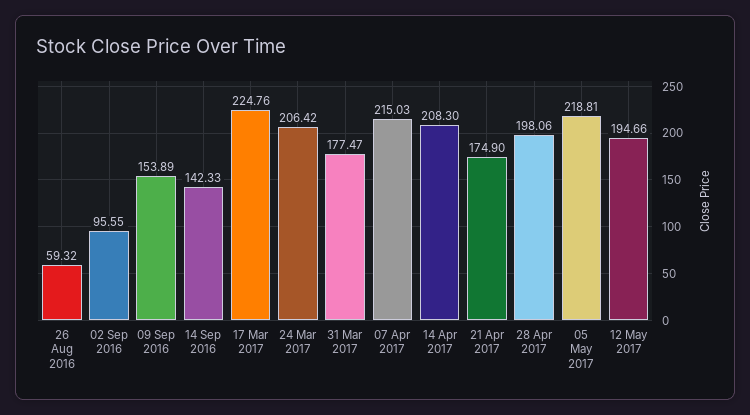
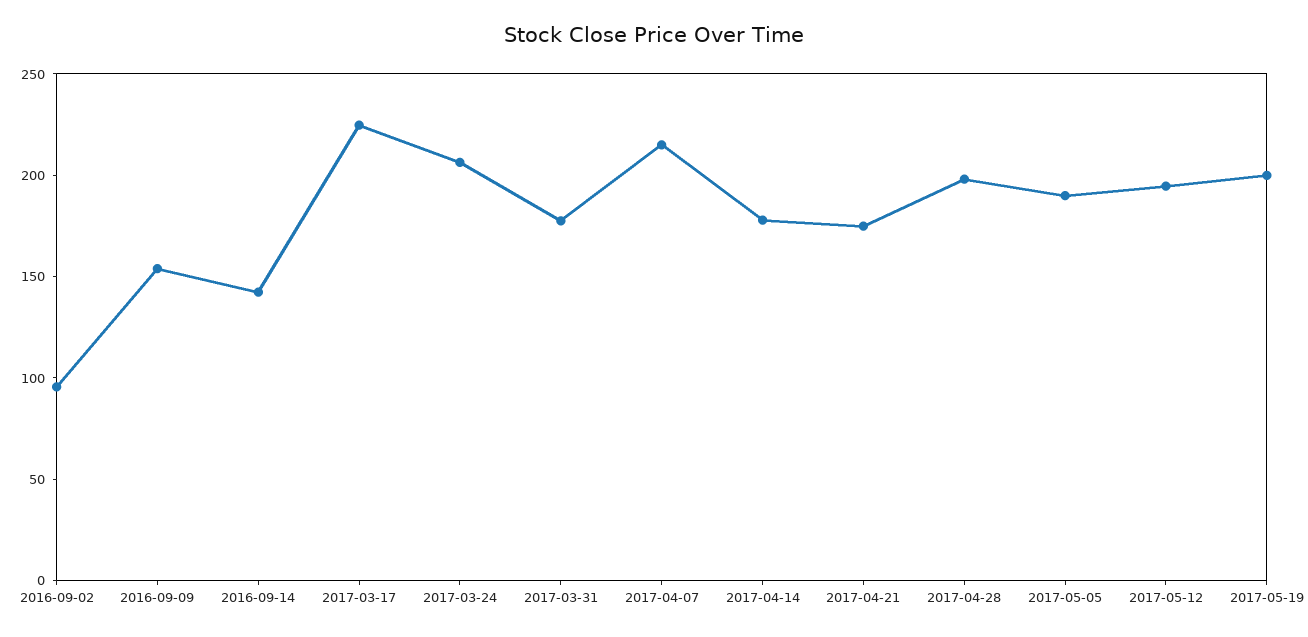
26 Aug 2016: 59.32 -> none
14 Apr 2017: 208.3 -> 180
05 May 2017: 218.81 -> 190
2017-05-19: none -> 200

